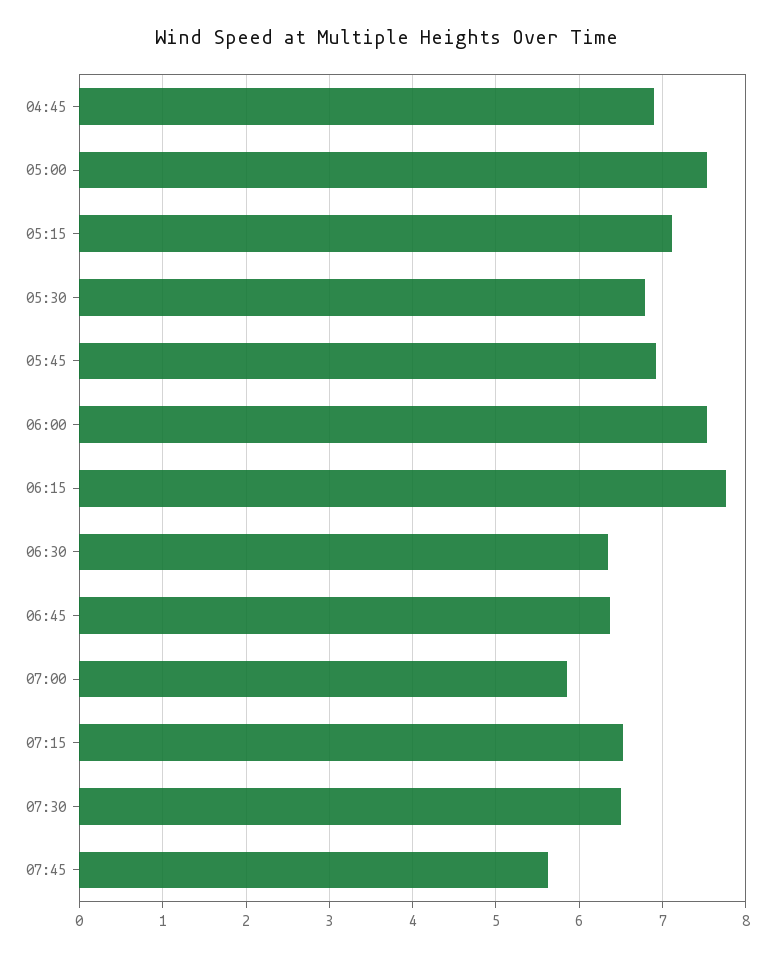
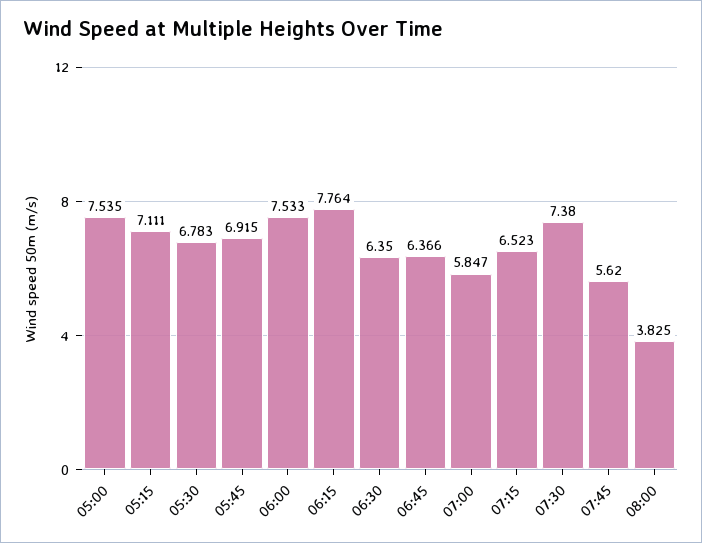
04:45: 6.9 -> none
07:30: 6.5 -> 7.38
08:00: none -> 3.825

